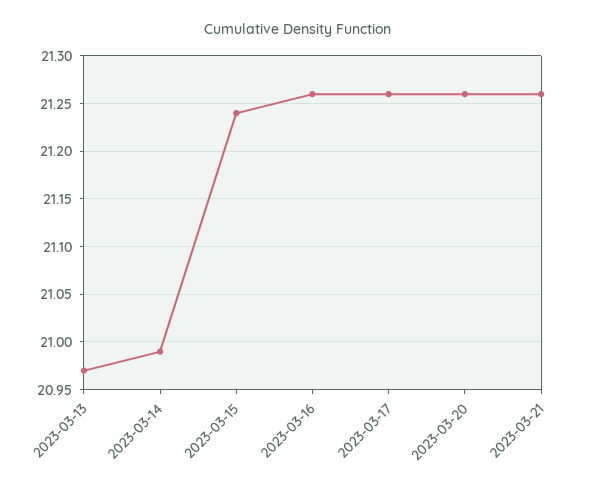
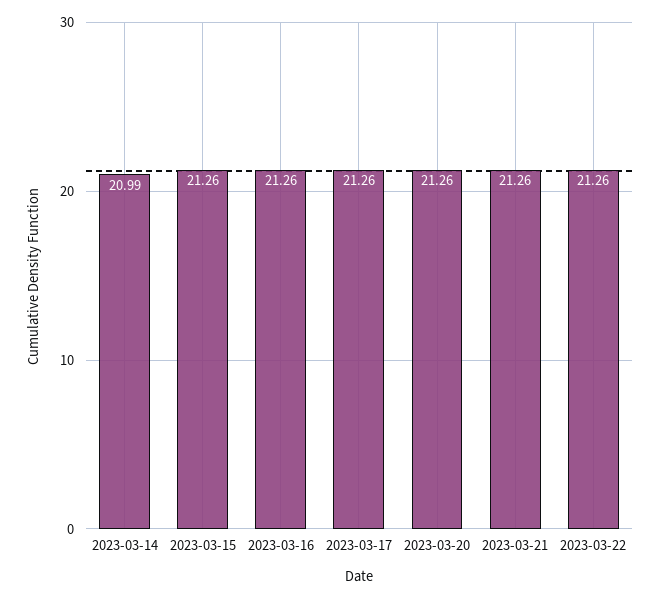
2023-03-13: 20.97 -> none
2023-03-15: 21.24 -> 21.26
2023-03-22: none -> 21.26

